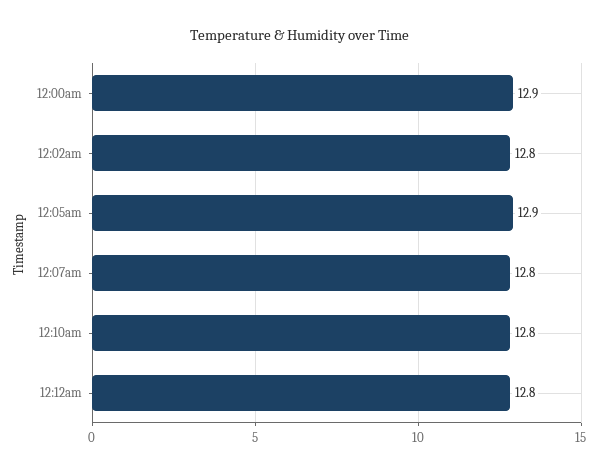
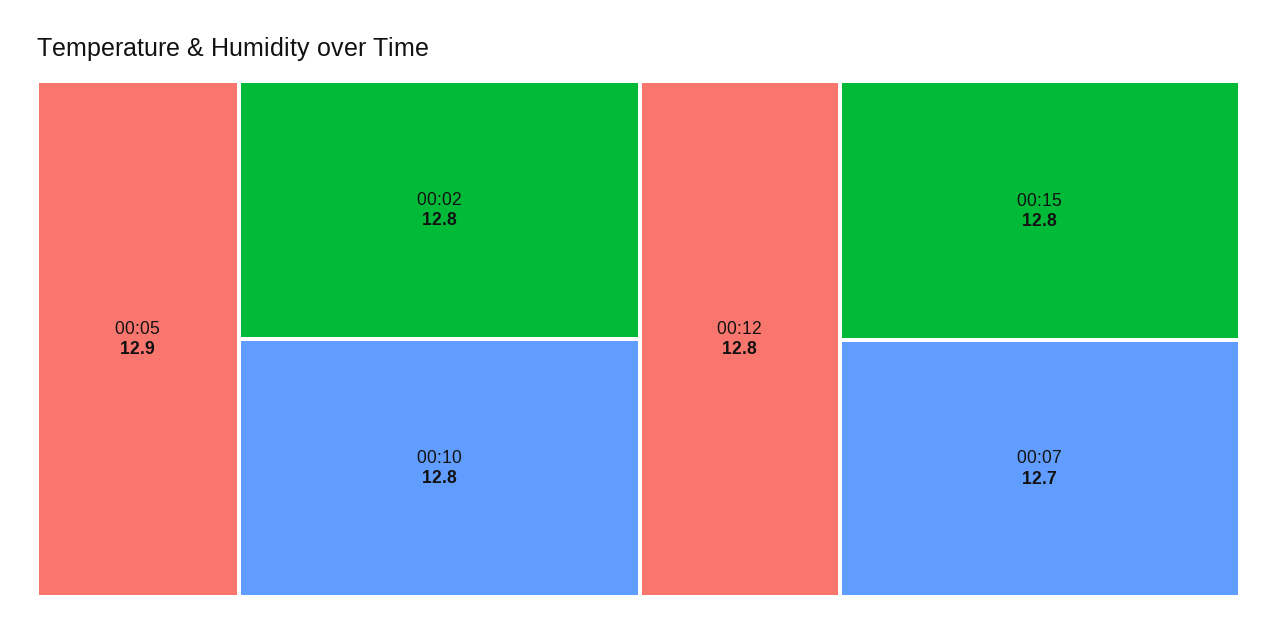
12:00am: 12.9 -> none
12:07am: 12.8 -> 12.7
00:15: none -> 12.8

